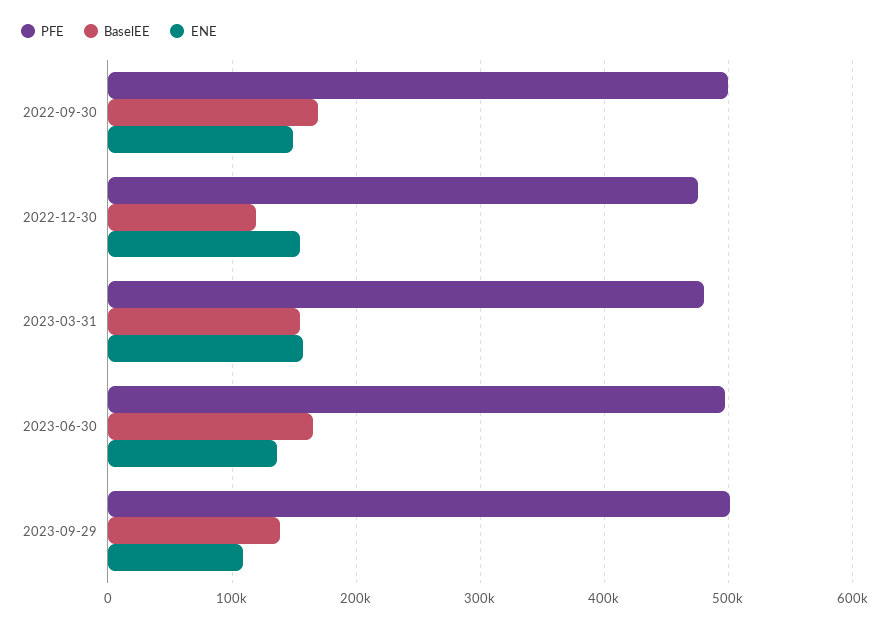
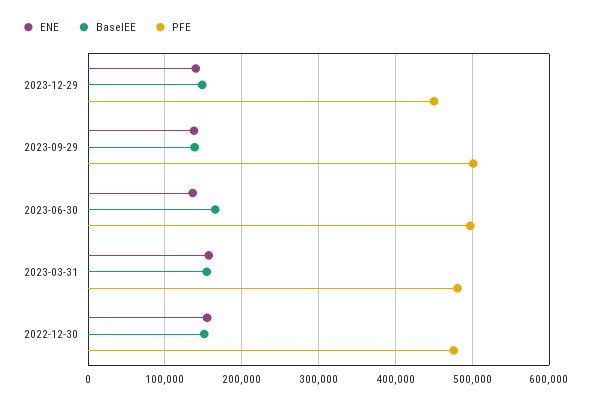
PFE, 2022-09-30: 500000 -> none
BaselEE, 2022-09-30: 170000 -> none
ENE, 2022-09-30: 150000 -> none
BaselEE, 2022-12-30: 120000 -> 150000
ENE, 2023-09-29: 110000 -> 140000
ENE, 2023-12-29: none -> 140000
BaselEE, 2023-12-29: none -> 150000
PFE, 2023-12-29: none -> 450000

